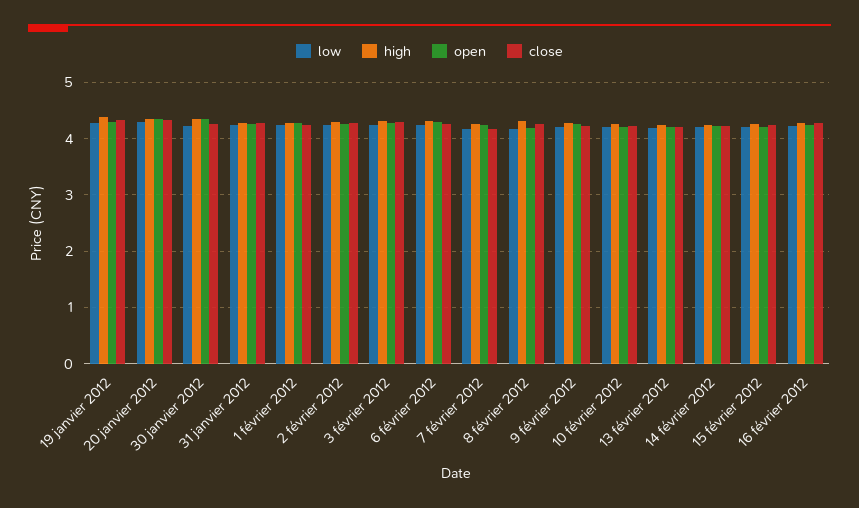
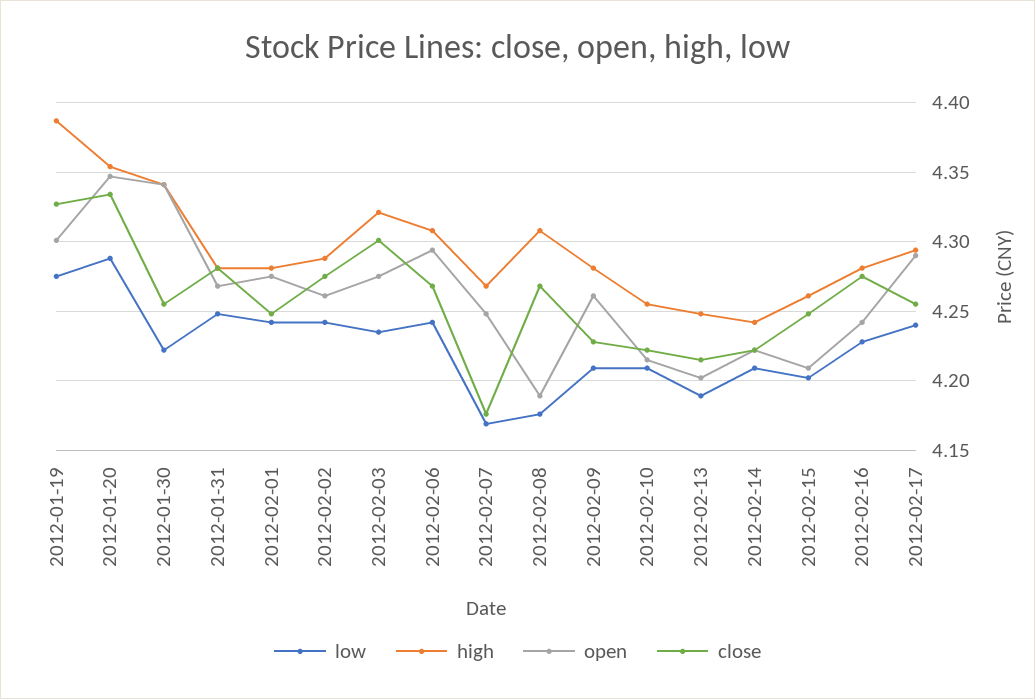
low, 2012-02-17: none -> 4.24
high, 2012-02-17: none -> 4.295
open, 2012-02-17: none -> 4.29
close, 2012-02-17: none -> 4.255

